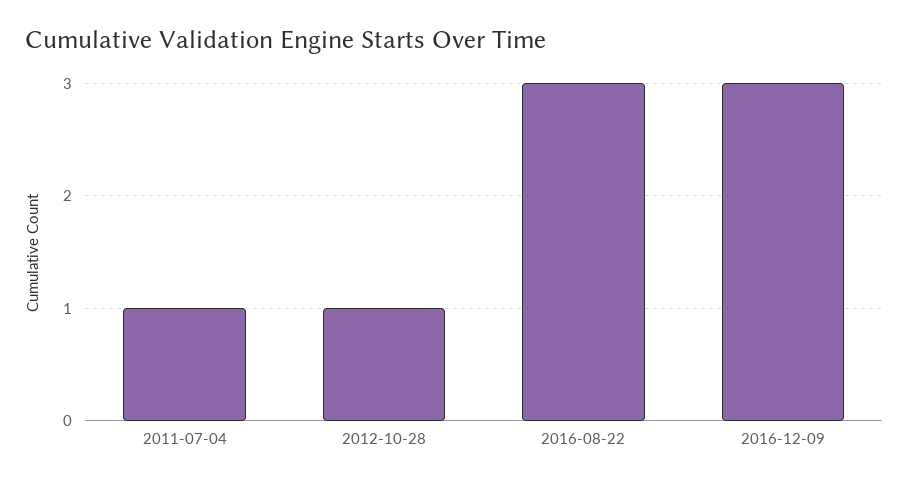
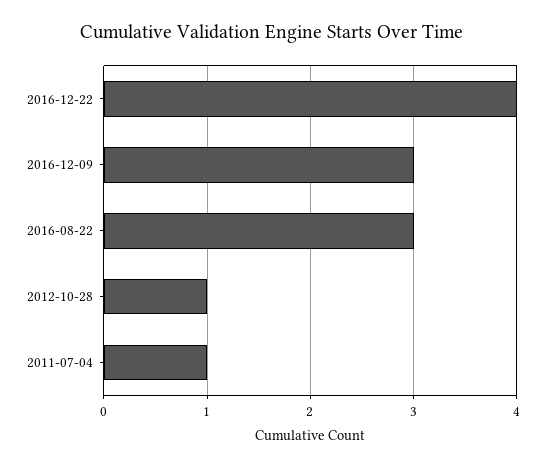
2016-12-22: none -> 4

